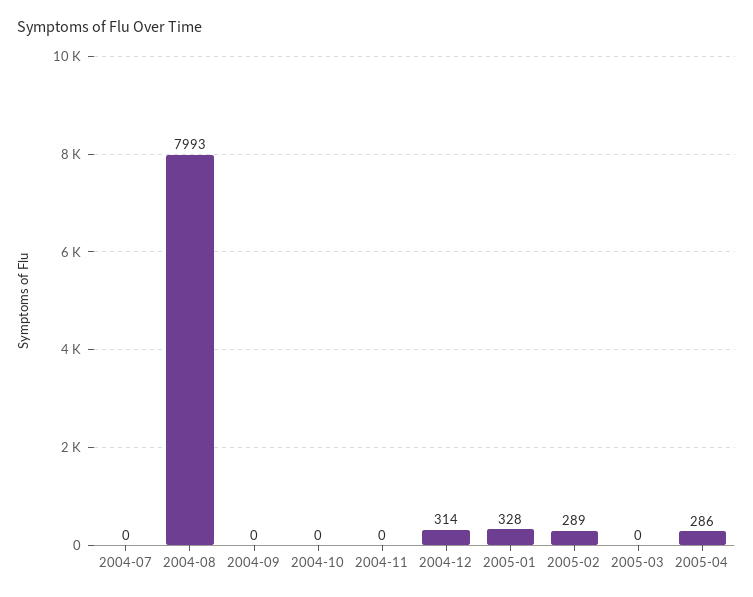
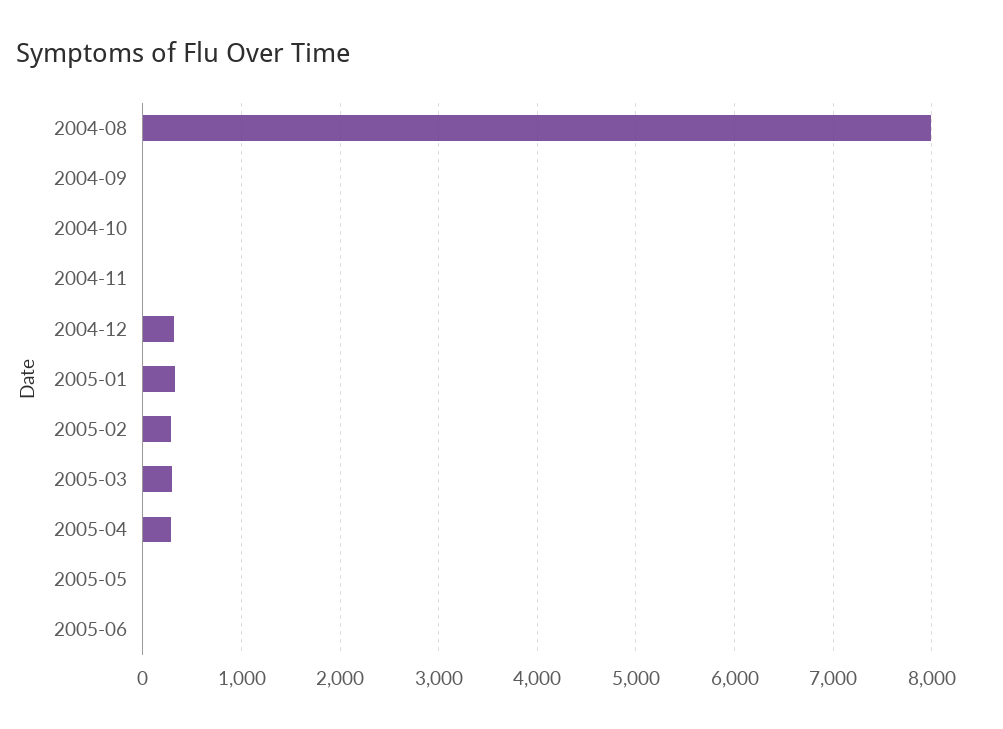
2004-07: 0 -> none
2005-03: 0 -> 300
2005-05: none -> 0
2005-06: none -> 0

